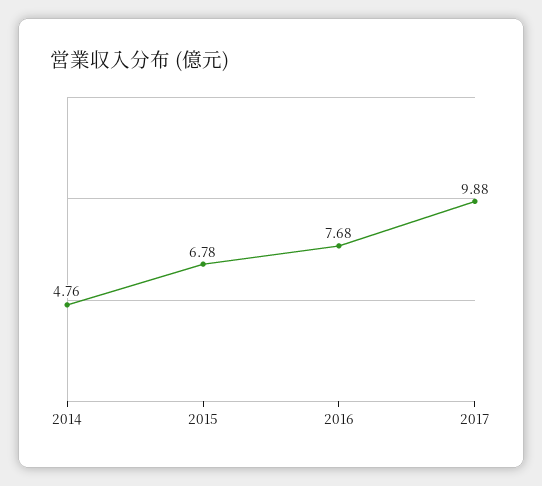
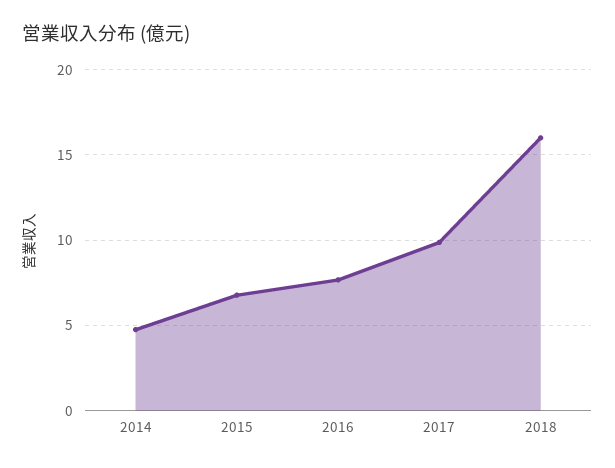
2018: none -> 16

